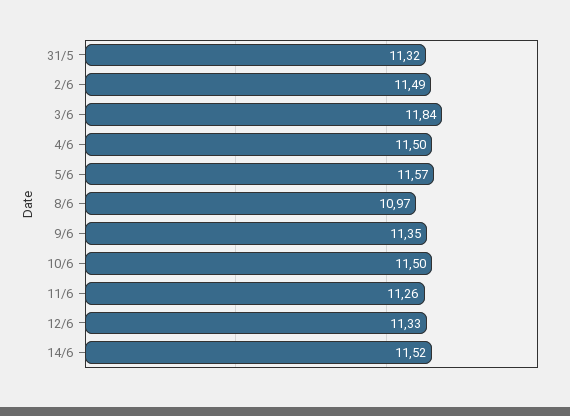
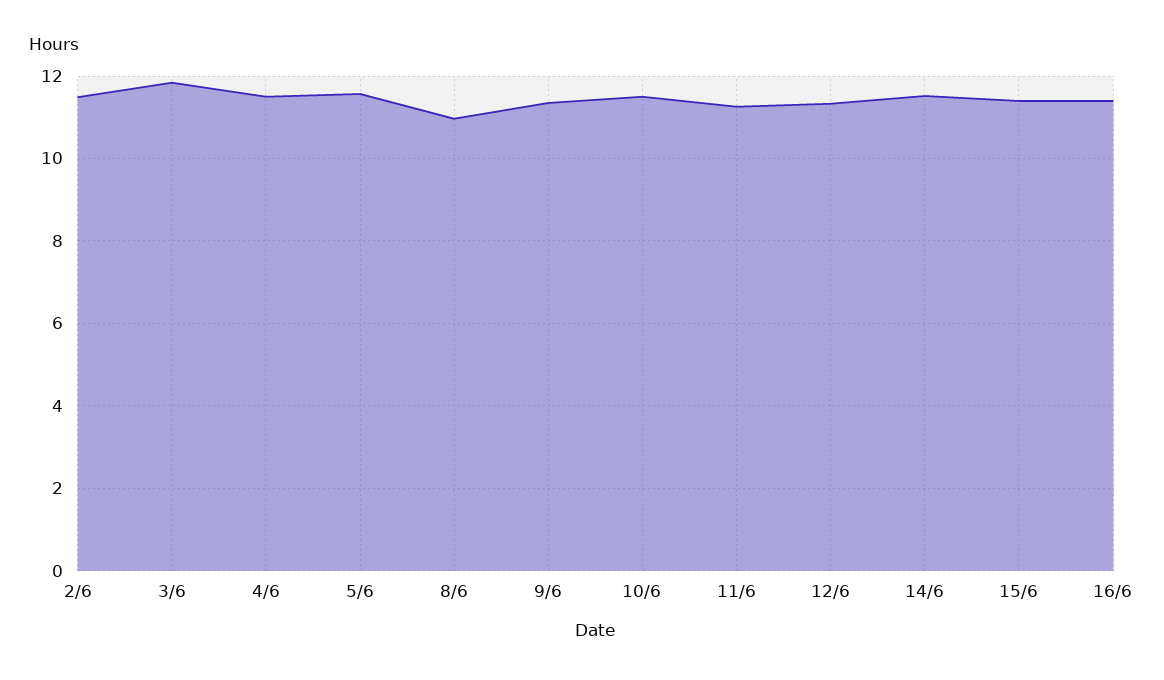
31/5: 11.32 -> none
15/6: none -> 11.4
16/6: none -> 11.4

